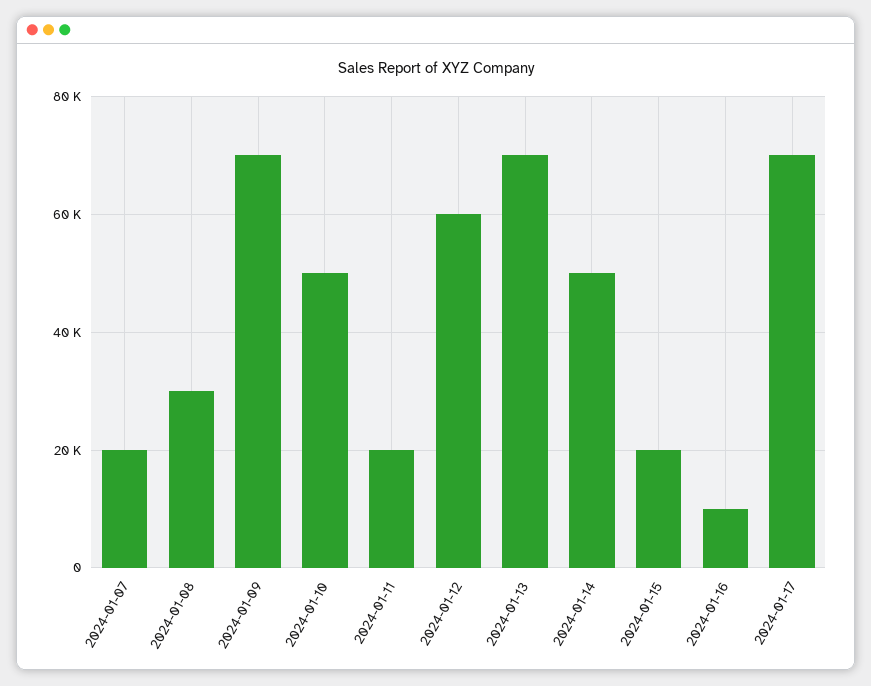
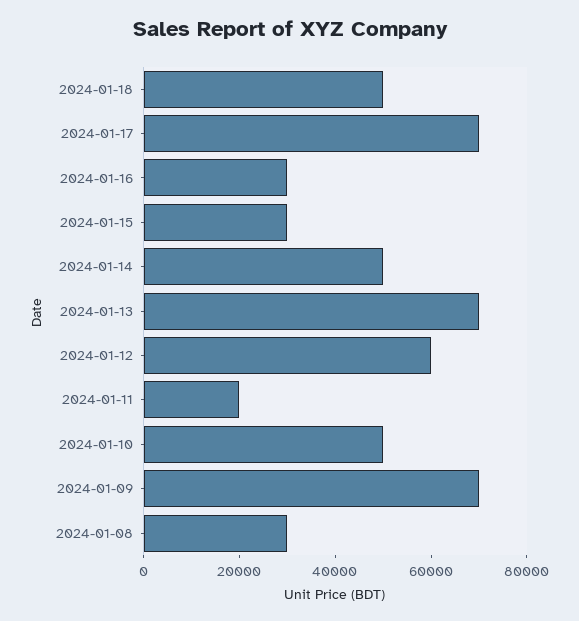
2024-01-07: 20000 -> none
2024-01-15: 20000 -> 30000
2024-01-16: 10000 -> 30000
2024-01-18: none -> 50000

